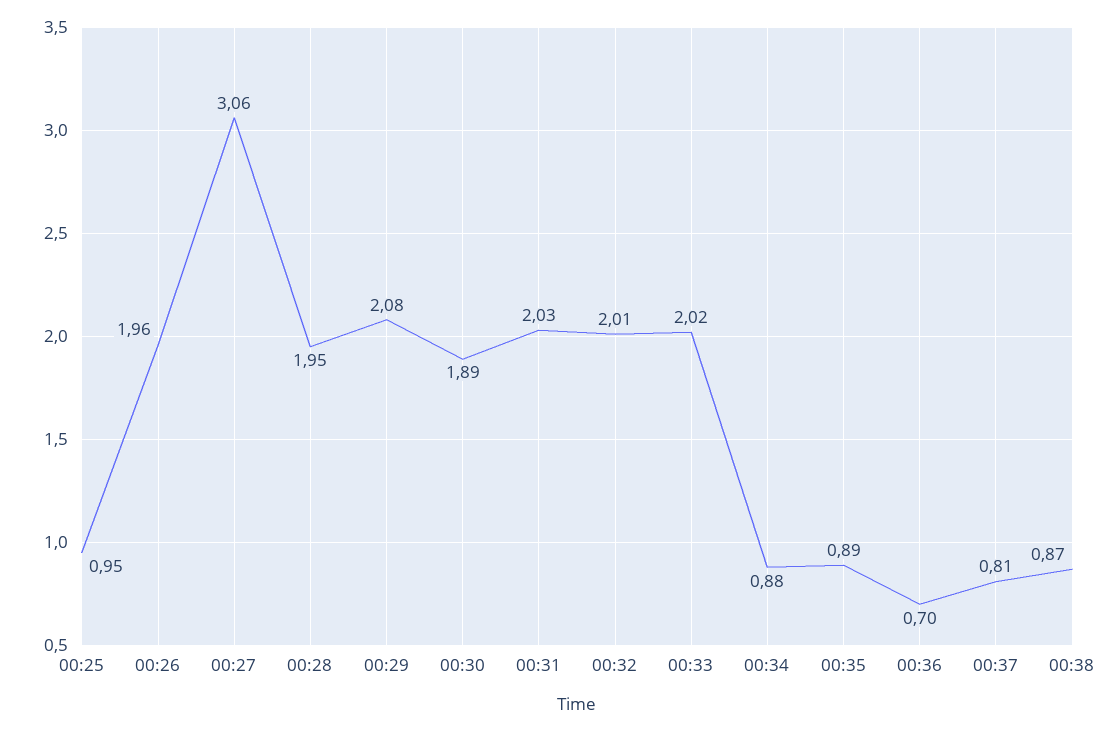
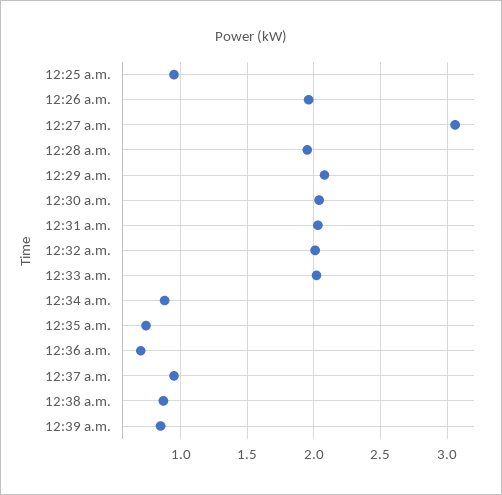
00:30: 1.89 -> 2.05
00:35: 0.89 -> 0.75
00:37: 0.81 -> 0.95
12:39 a.m.: none -> 0.85

